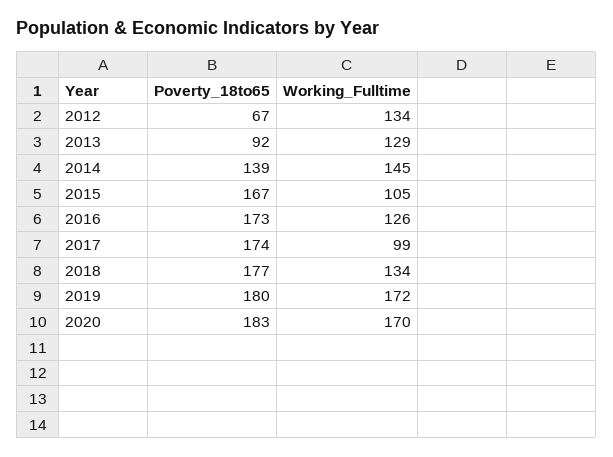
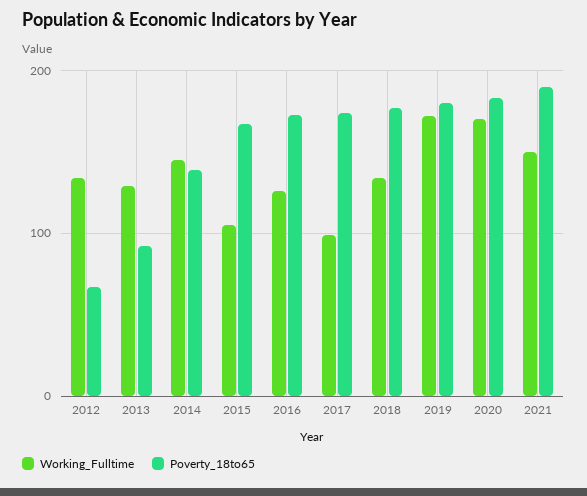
Working_Fulltime, 2021: none -> 150
Poverty_18to65, 2021: none -> 190

